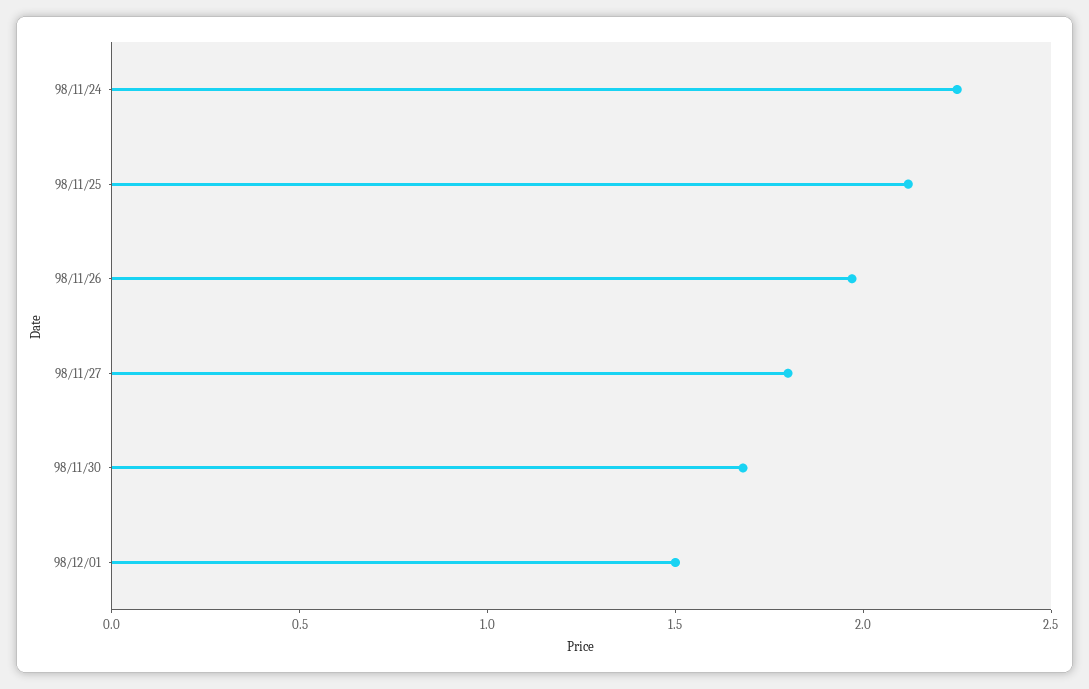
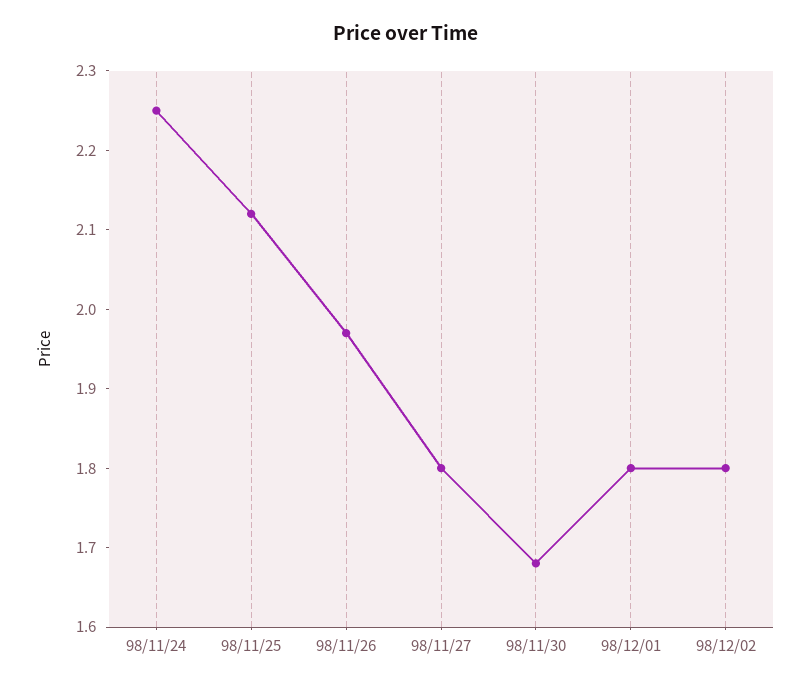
98/12/01: 1.5 -> 1.8
98/12/02: none -> 1.8

